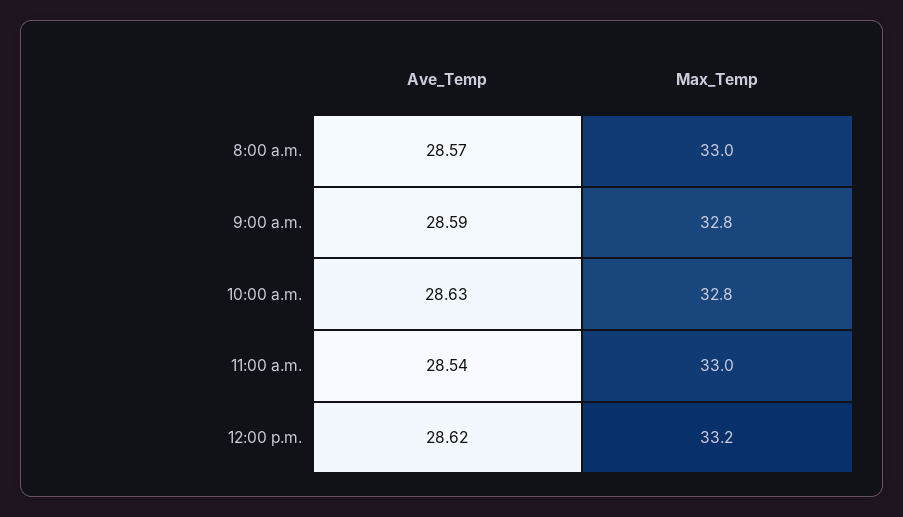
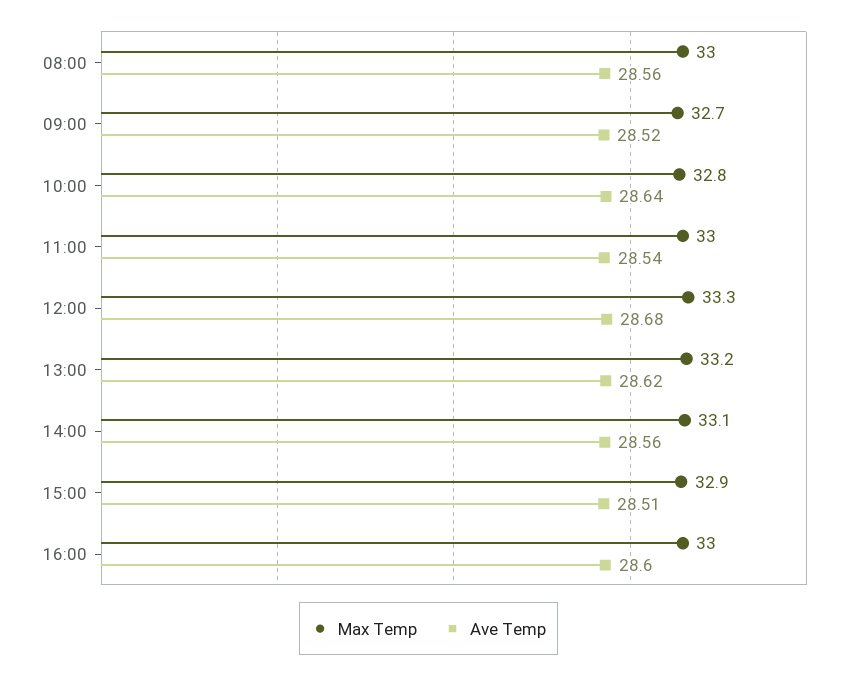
Ave_Temp, 8:00 a.m.: 28.57 -> 28.56
Ave_Temp, 9:00 a.m.: 28.59 -> 28.52
Max_Temp, 9:00 a.m.: 32.8 -> 32.7
Ave_Temp, 10:00 a.m.: 28.63 -> 28.64
Ave_Temp, 12:00 p.m.: 28.62 -> 28.68
Max_Temp, 12:00 p.m.: 33.2 -> 33.3
Max_Temp, 13:00: none -> 33.2
Ave_Temp, 13:00: none -> 28.62
Max_Temp, 14:00: none -> 33.1
Ave_Temp, 14:00: none -> 28.56
Max_Temp, 15:00: none -> 32.9
Ave_Temp, 15:00: none -> 28.51
Max_Temp, 16:00: none -> 33
Ave_Temp, 16:00: none -> 28.6

